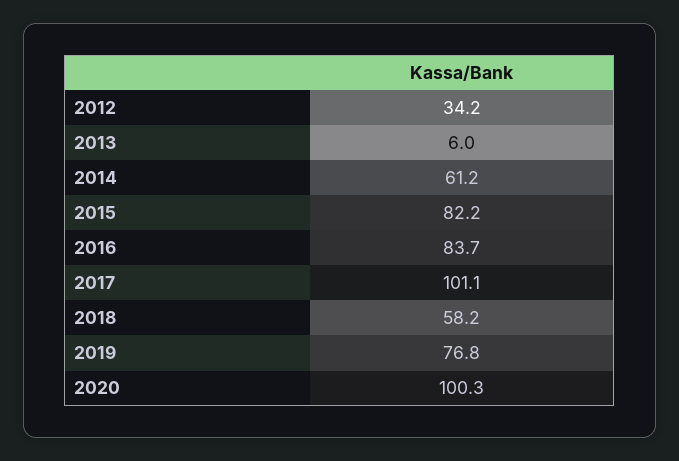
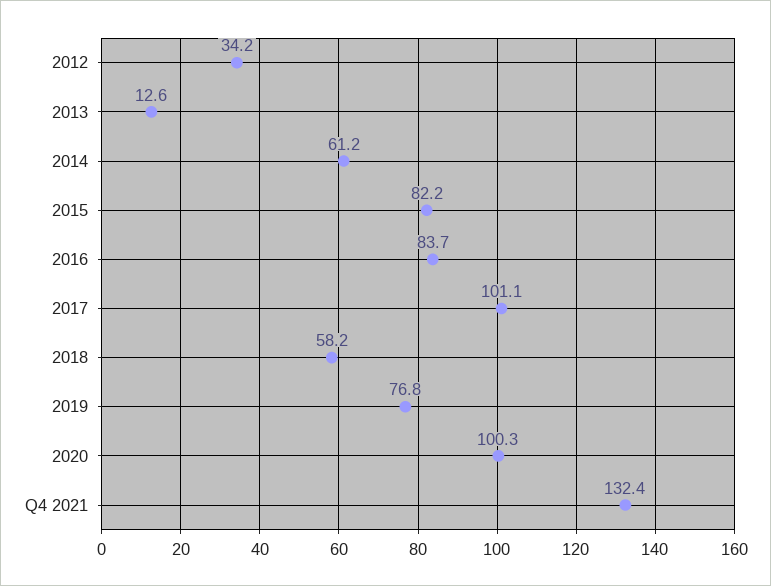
2013: 6 -> 12.6
Q4 2021: none -> 132.4

